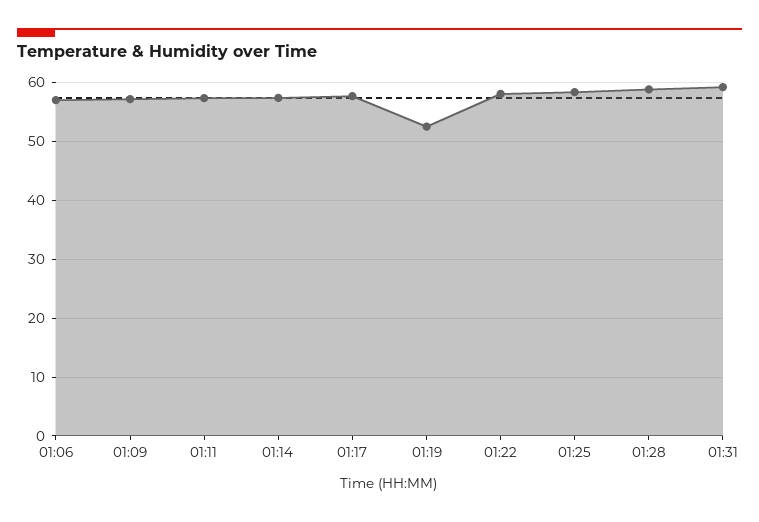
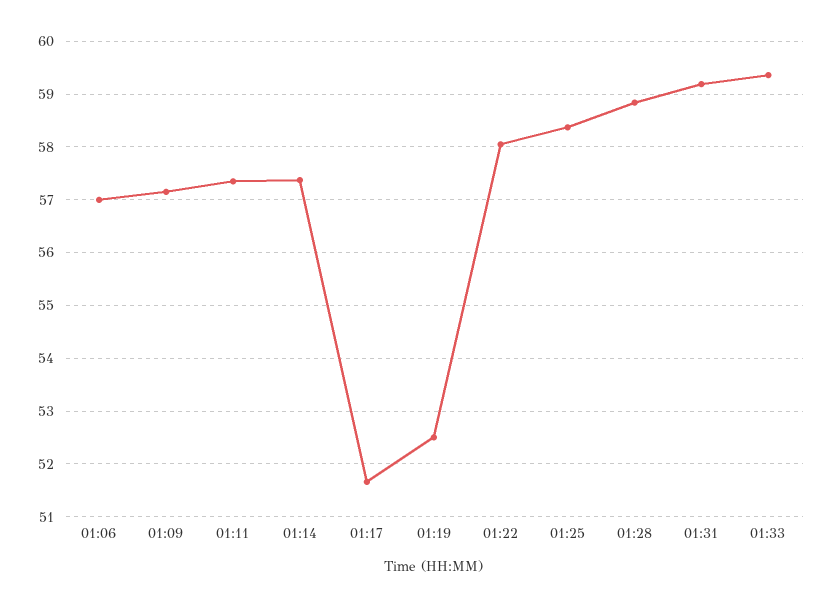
01:17: 58 -> 51.6
01:33: none -> 59.4

